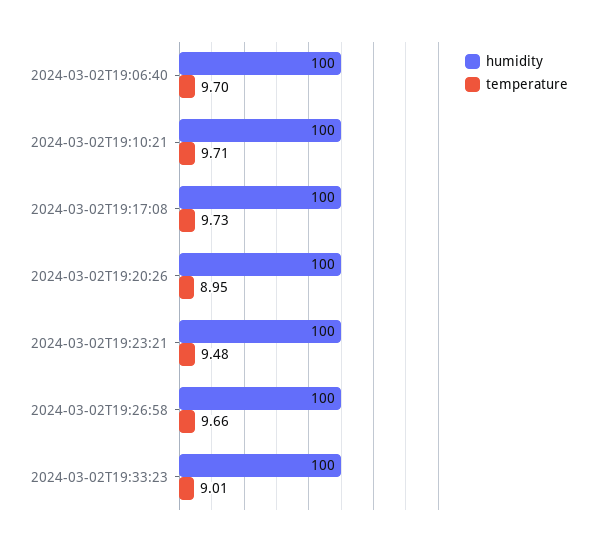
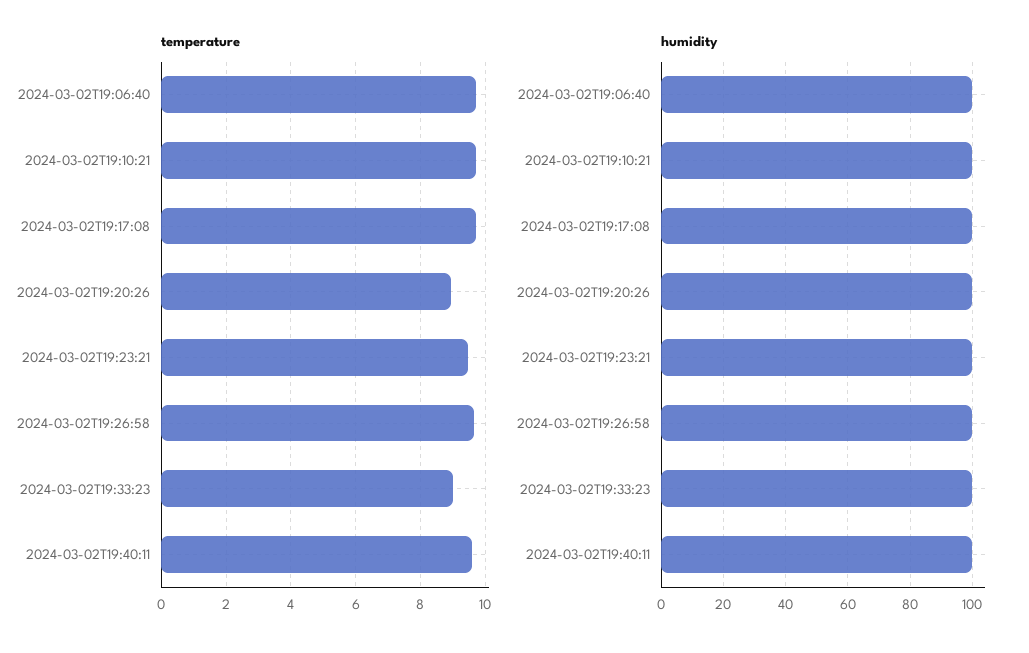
temperature, 2024-03-02T19:40:11: none -> 9.6
humidity, 2024-03-02T19:40:11: none -> 100

